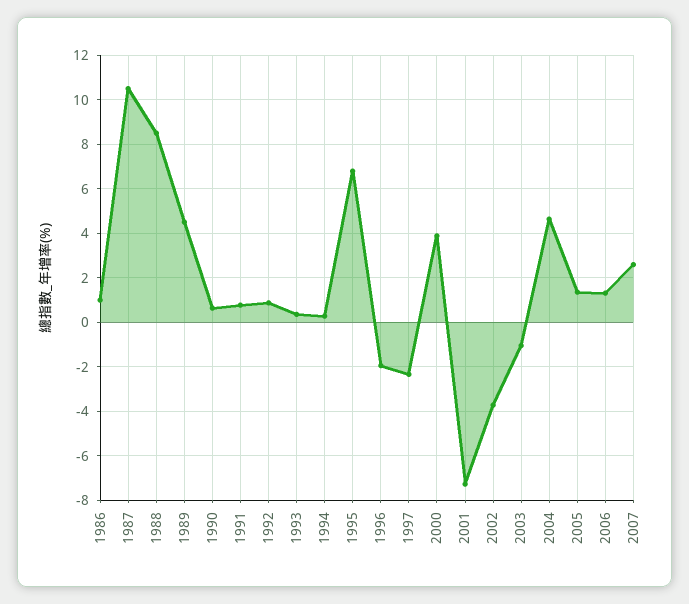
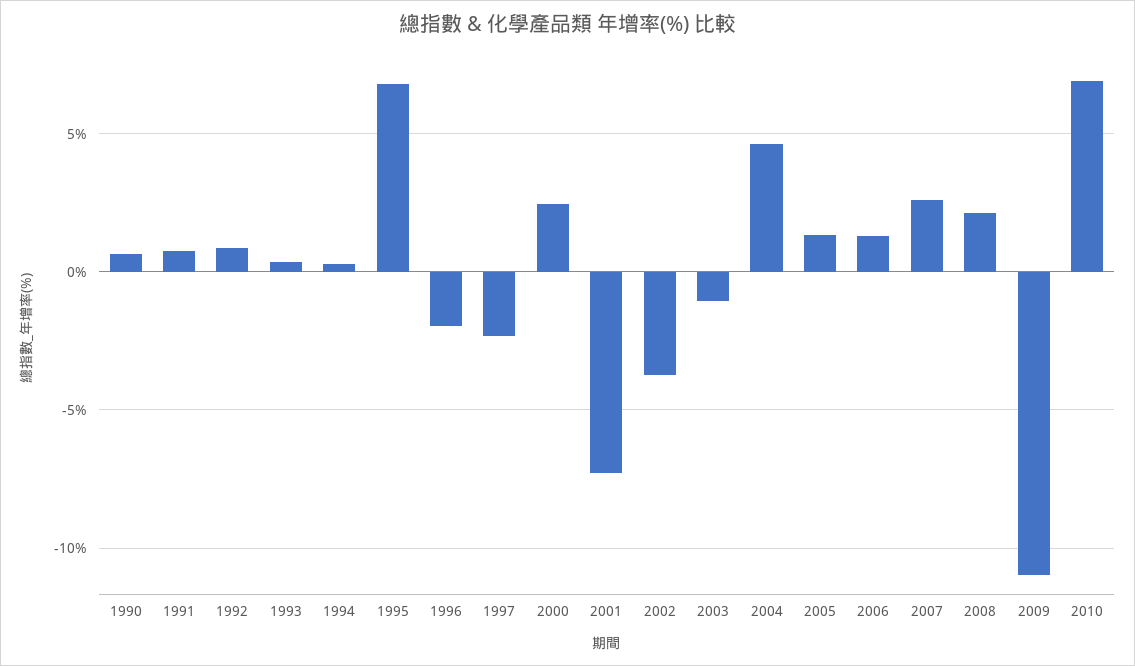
1986: 1 -> none
1987: 10.5 -> none
1988: 8.5 -> none
1989: 4.5 -> none
2000: 4 -> 2.5
2008: none -> 2
2009: none -> -11
2010: none -> 7

